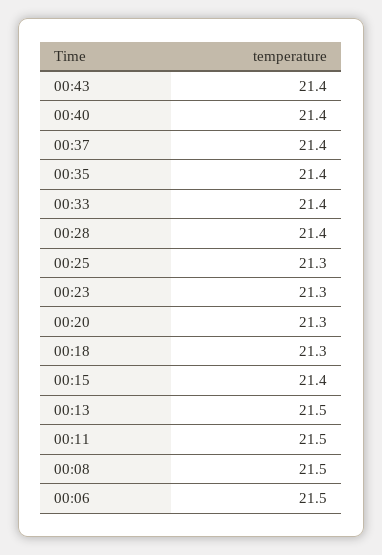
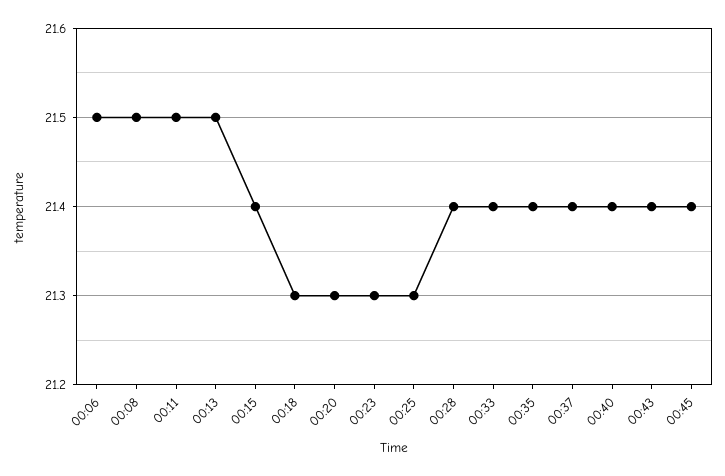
00:45: none -> 21.4

